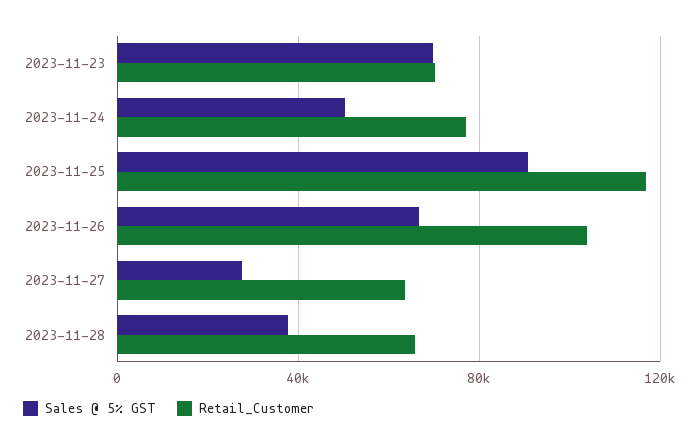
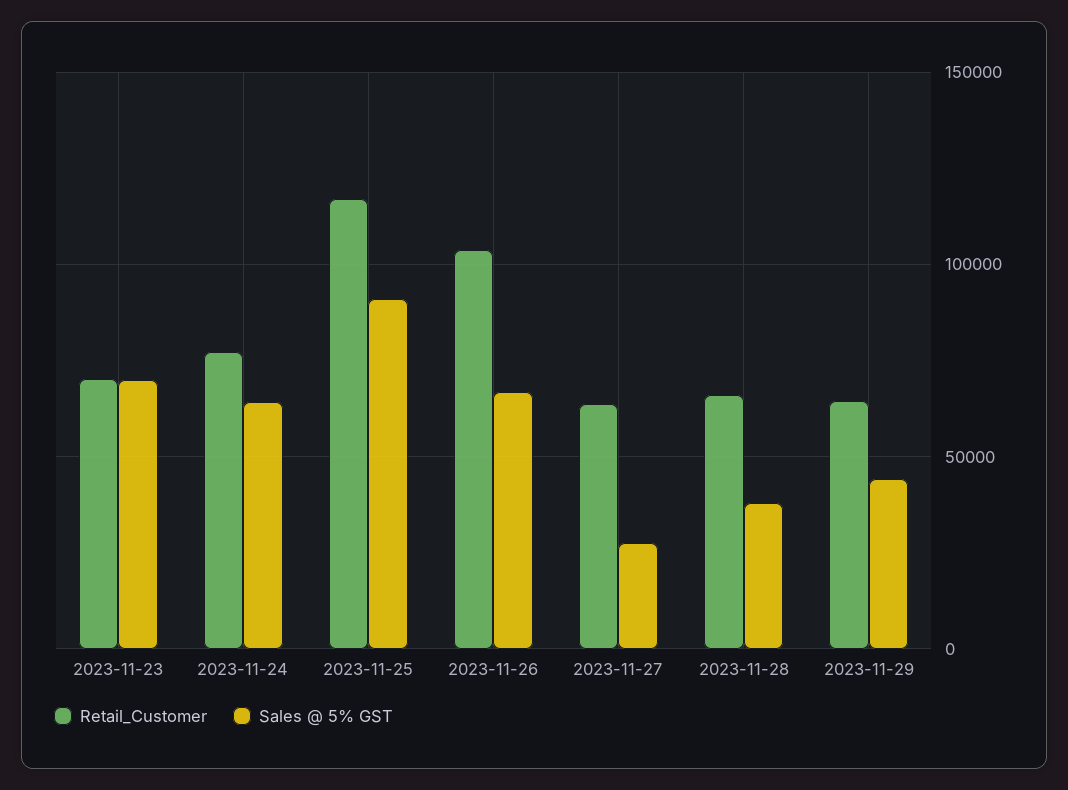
Sales @ 5% GST, 2023-11-24: 50000 -> 65000
Retail_Customer, 2023-11-29: none -> 65000
Sales @ 5% GST, 2023-11-29: none -> 45000

